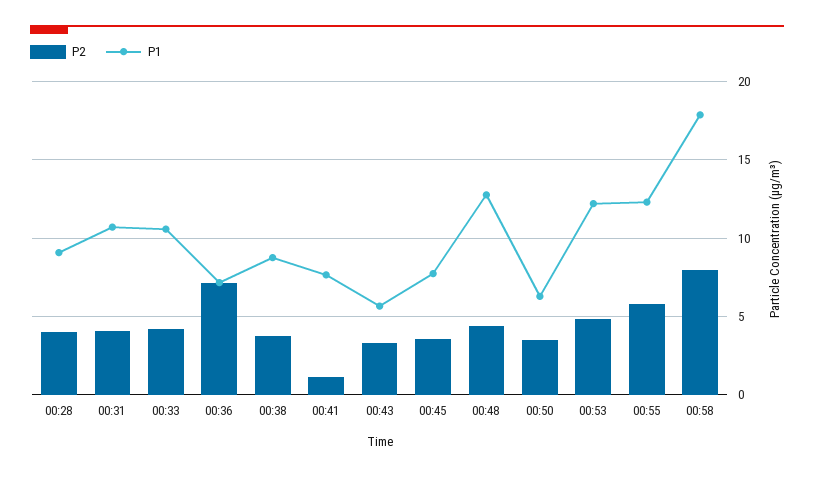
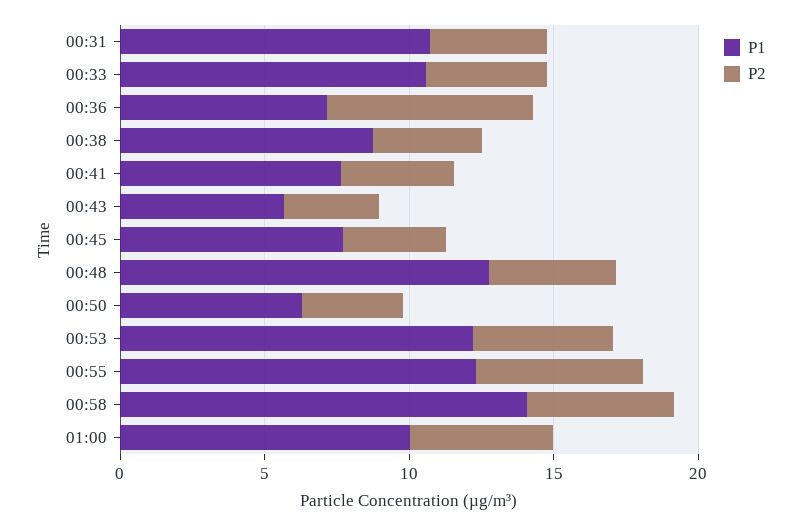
P2, 00:28: 4 -> none
P1, 00:28: 9 -> none
P2, 00:41: 1 -> 4
P2, 00:58: 8 -> 5
P1, 00:58: 18 -> 14
P1, 01:00: none -> 10
P2, 01:00: none -> 5

